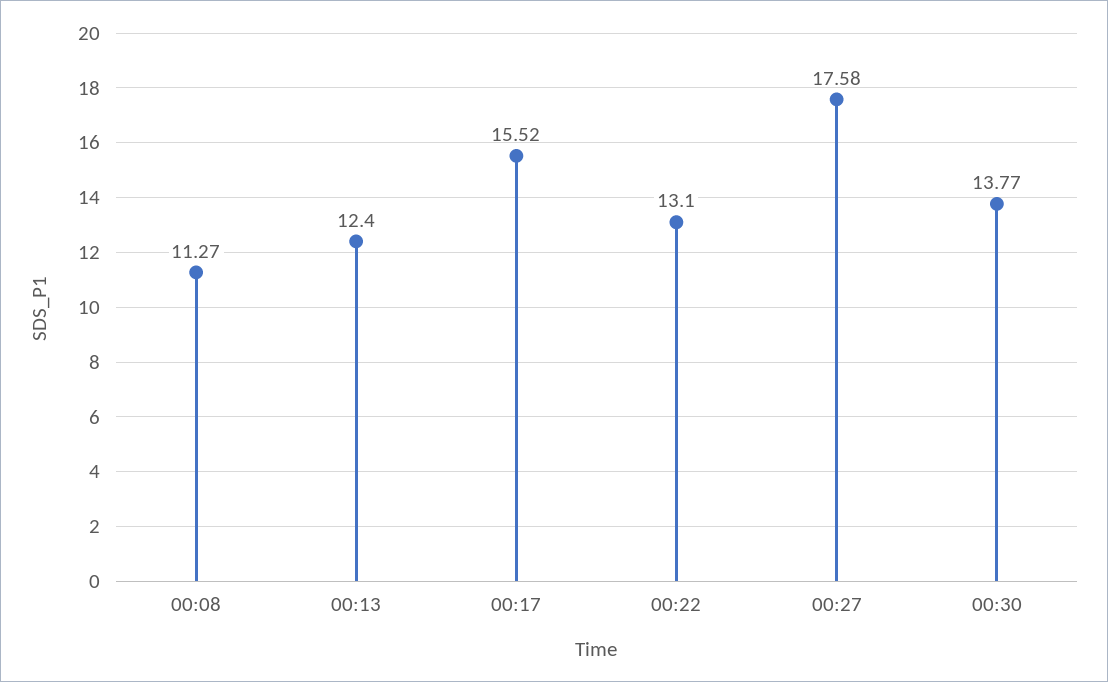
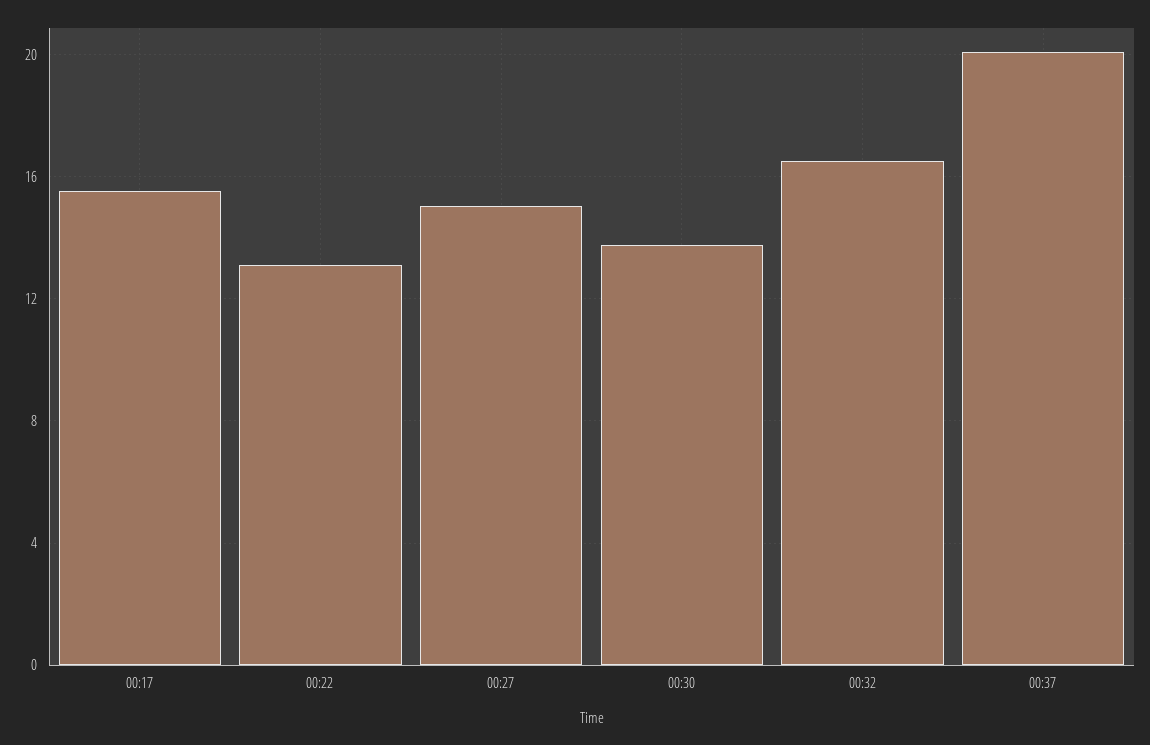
00:08: 11.27 -> none
00:13: 12.4 -> none
00:27: 17.58 -> 15
00:32: none -> 16.5
00:37: none -> 20

